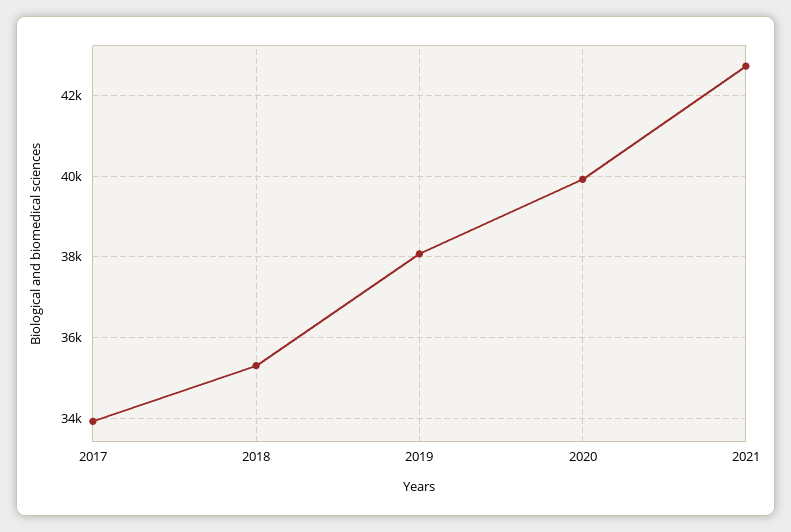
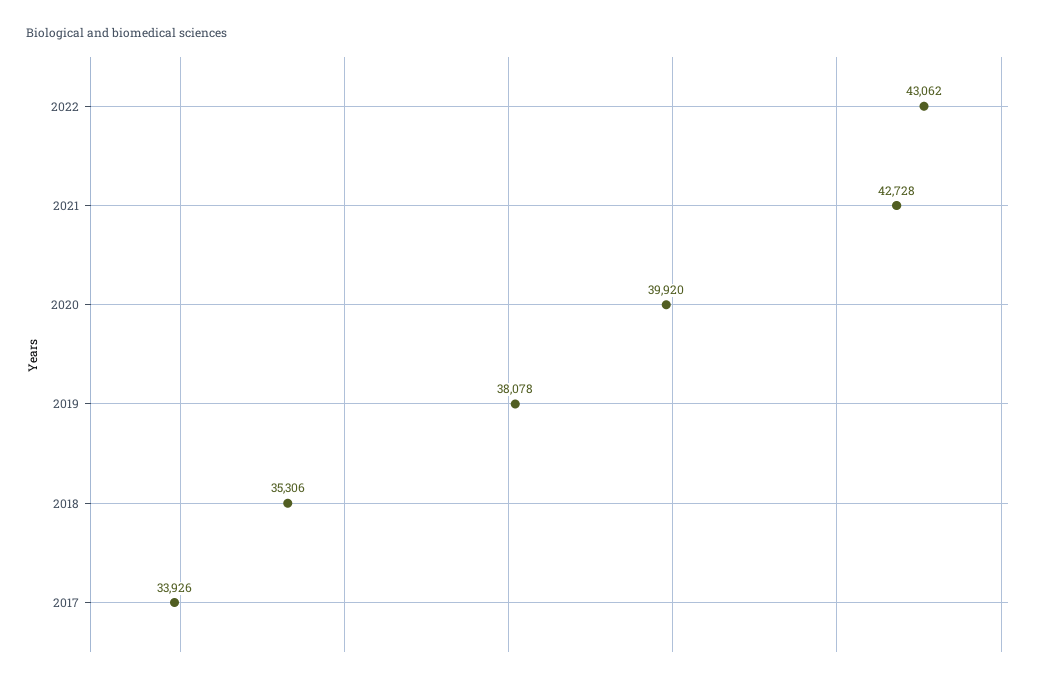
2022: none -> 43062

